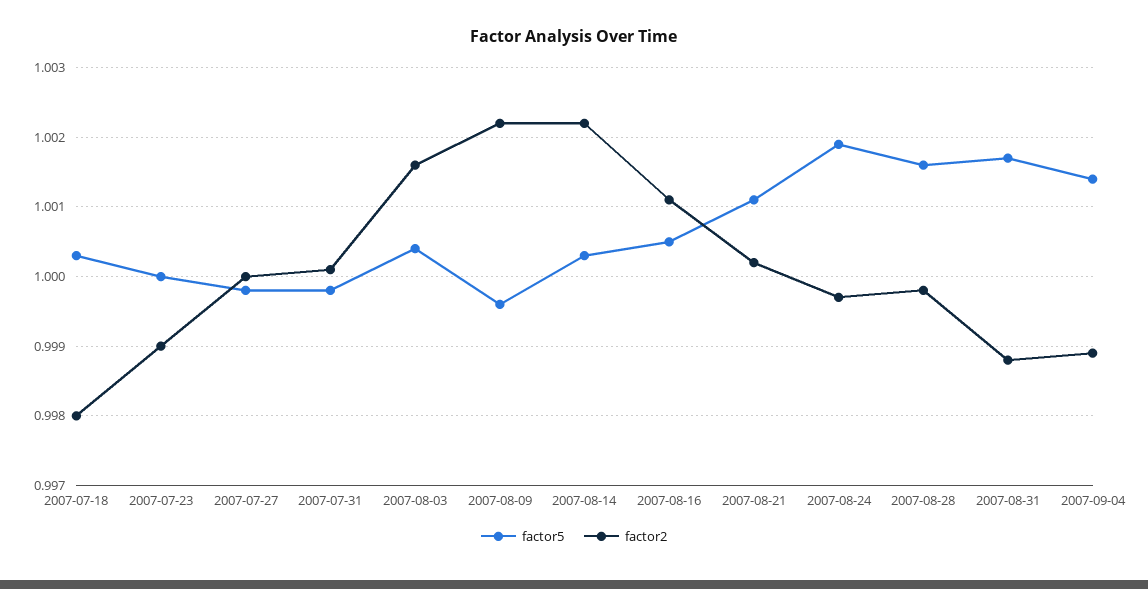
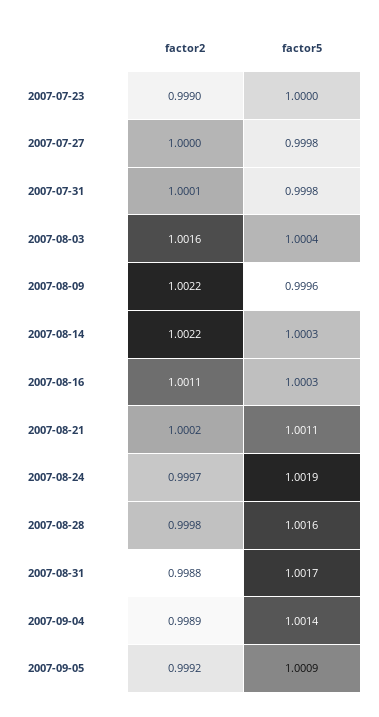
factor5, 2007-07-18: 1.0003 -> none
factor2, 2007-07-18: 0.998 -> none
factor5, 2007-08-16: 1.0005 -> 1.0003
factor2, 2007-09-05: none -> 0.9992
factor5, 2007-09-05: none -> 1.0009

